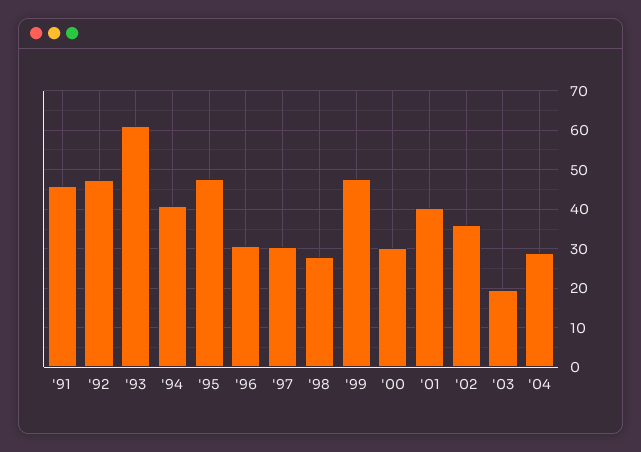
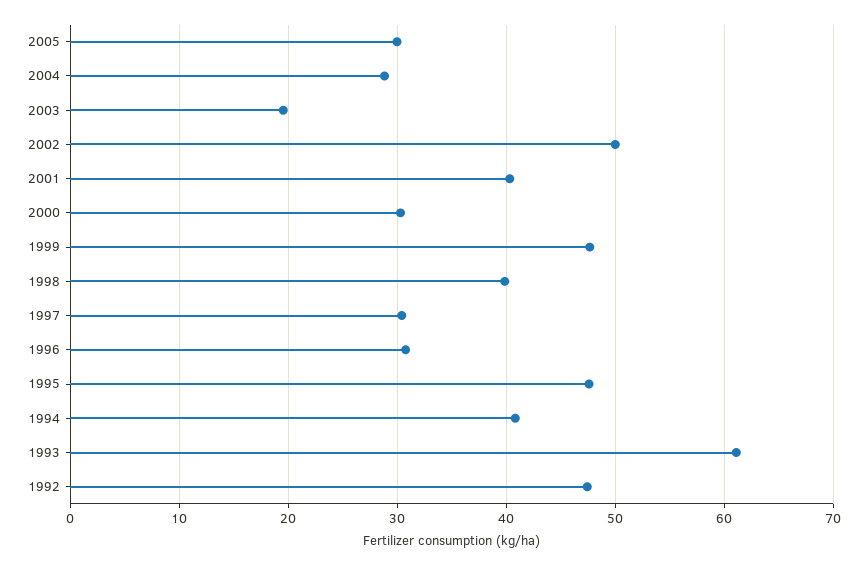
'91: 46 -> none
'98: 28 -> 40
'02: 36 -> 50
2005: none -> 30

